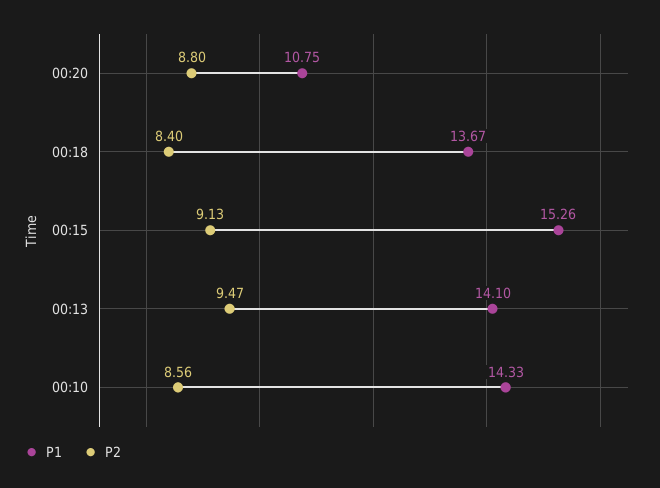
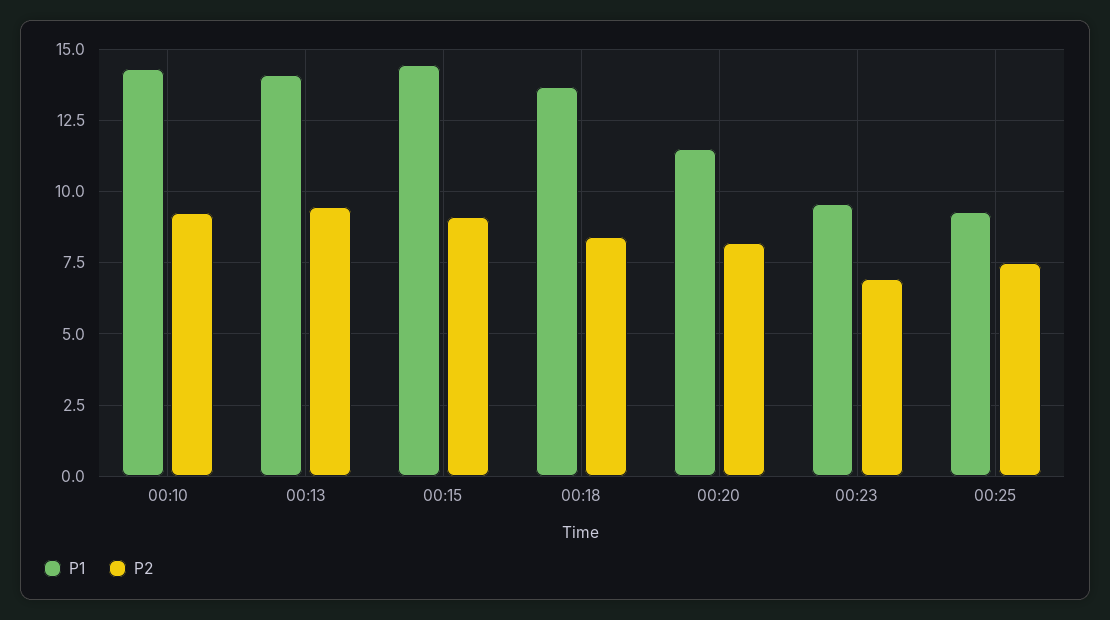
P1, 00:20: 10.75 -> 11.5
P2, 00:20: 8.8 -> 8.25
P1, 00:15: 15.26 -> 14.5
P2, 00:10: 8.56 -> 9.25
P1, 00:23: none -> 9.5
P2, 00:23: none -> 7
P1, 00:25: none -> 9.25
P2, 00:25: none -> 7.5

